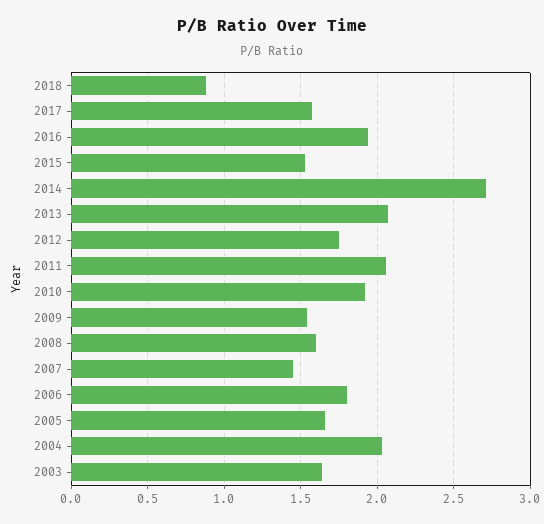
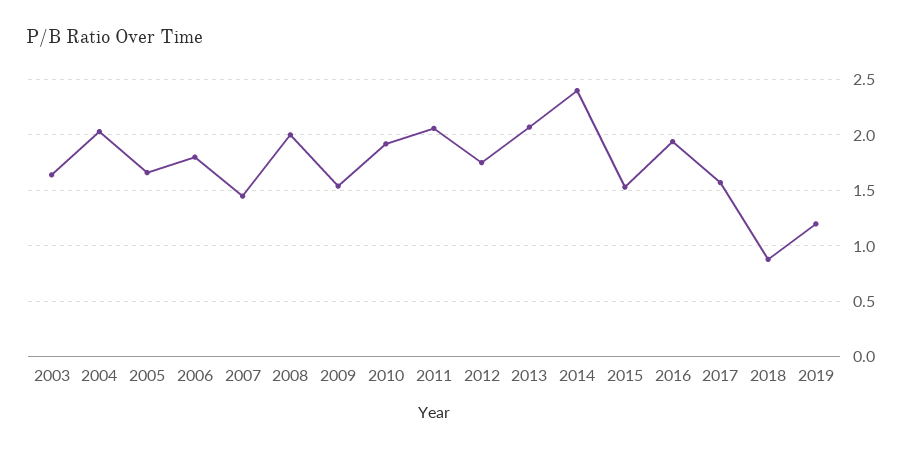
2014: 2.7 -> 2.4
2008: 1.6 -> 2
2019: none -> 1.2

